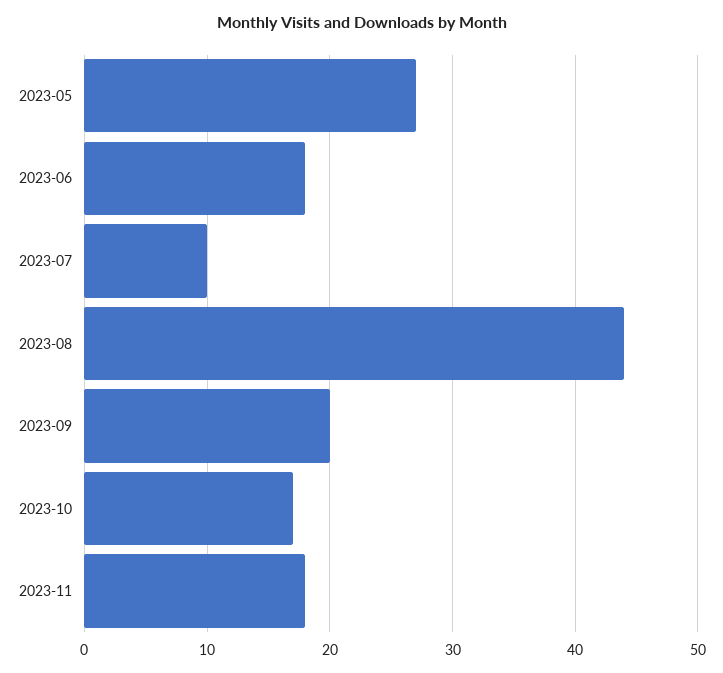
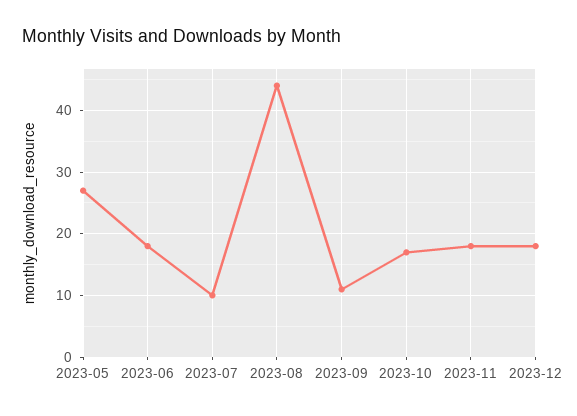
2023-09: 20 -> 11
2023-12: none -> 18

